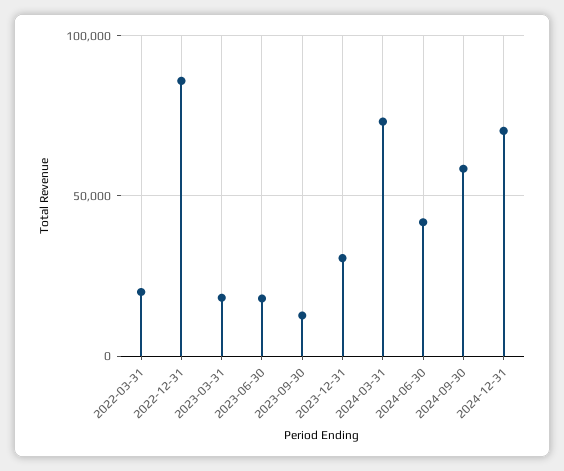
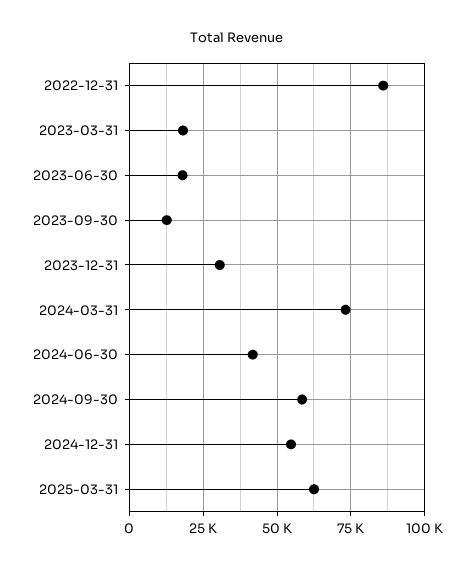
2022-03-31: 20000 -> none
2024-12-31: 70000 -> 55000
2025-03-31: none -> 62500

